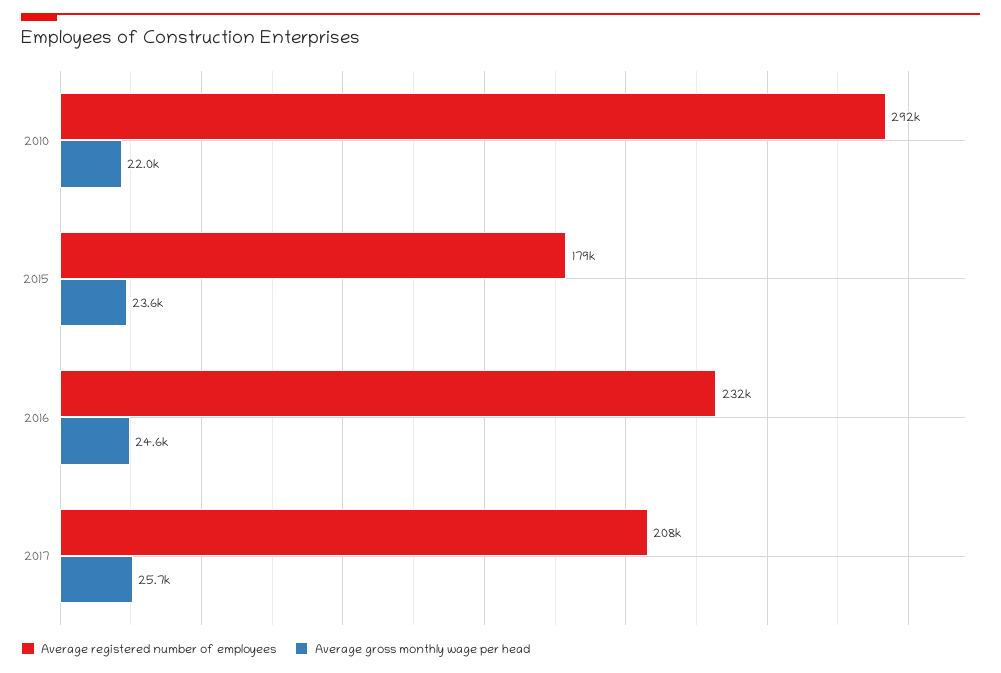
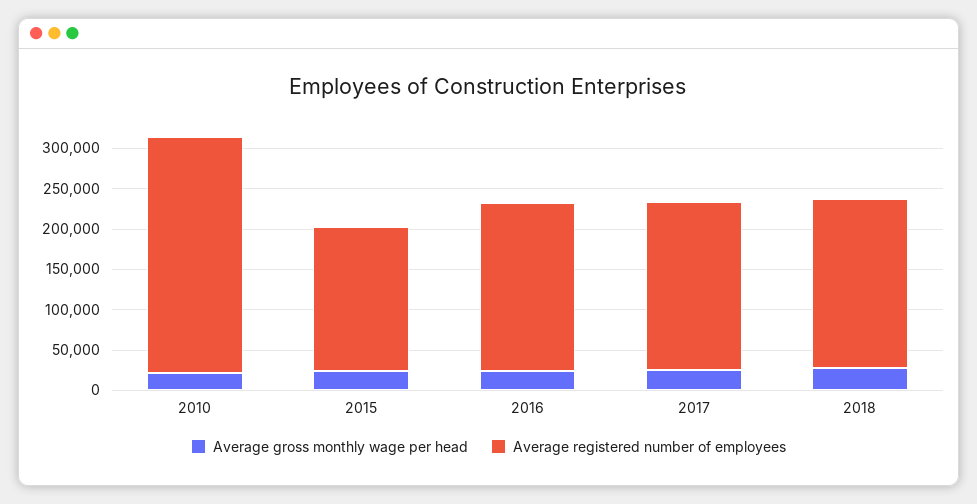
Average registered number of employees, 2016: 232000 -> 210000
Average gross monthly wage per head, 2018: none -> 30000
Average registered number of employees, 2018: none -> 210000

